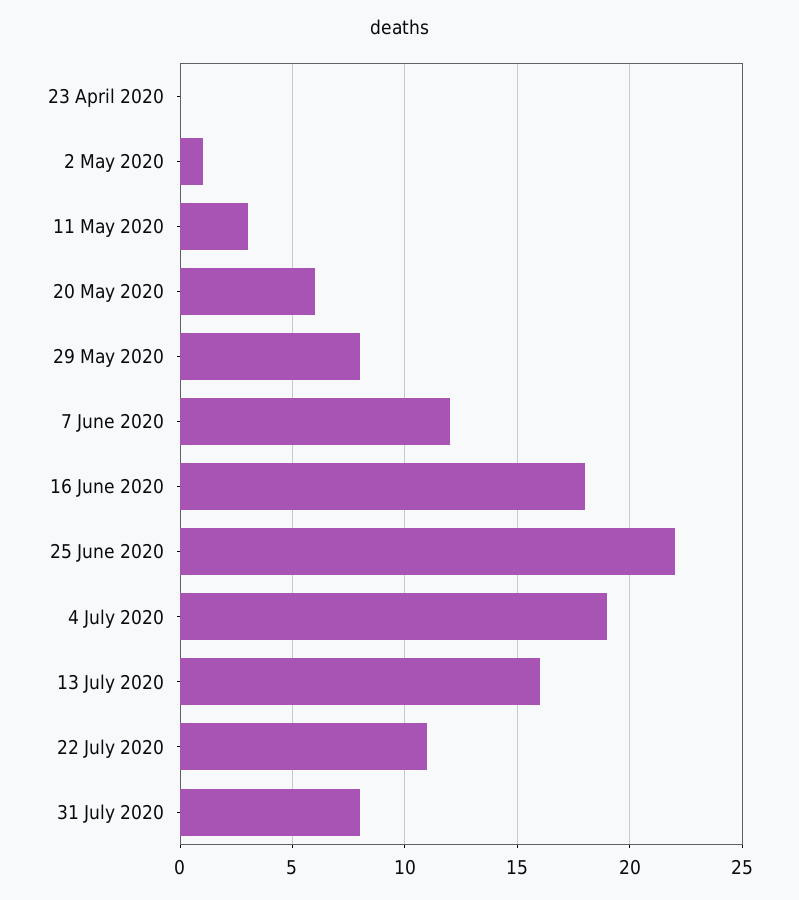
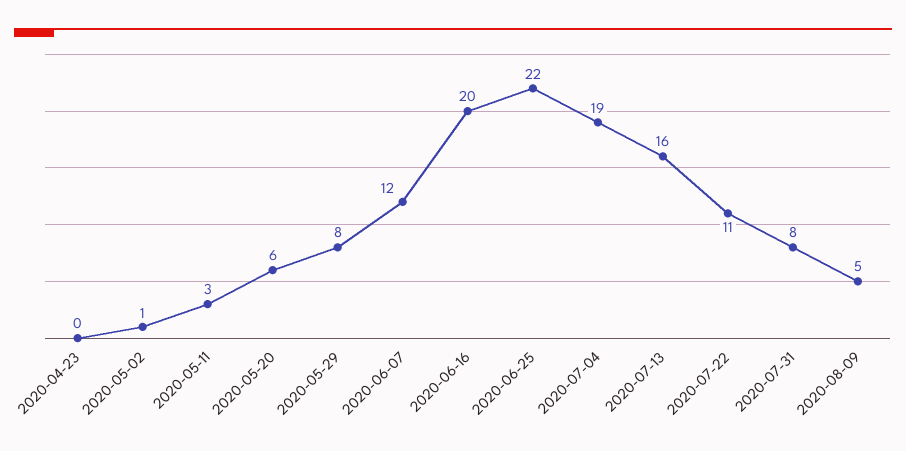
16 June 2020: 18 -> 20
2020-08-09: none -> 5

